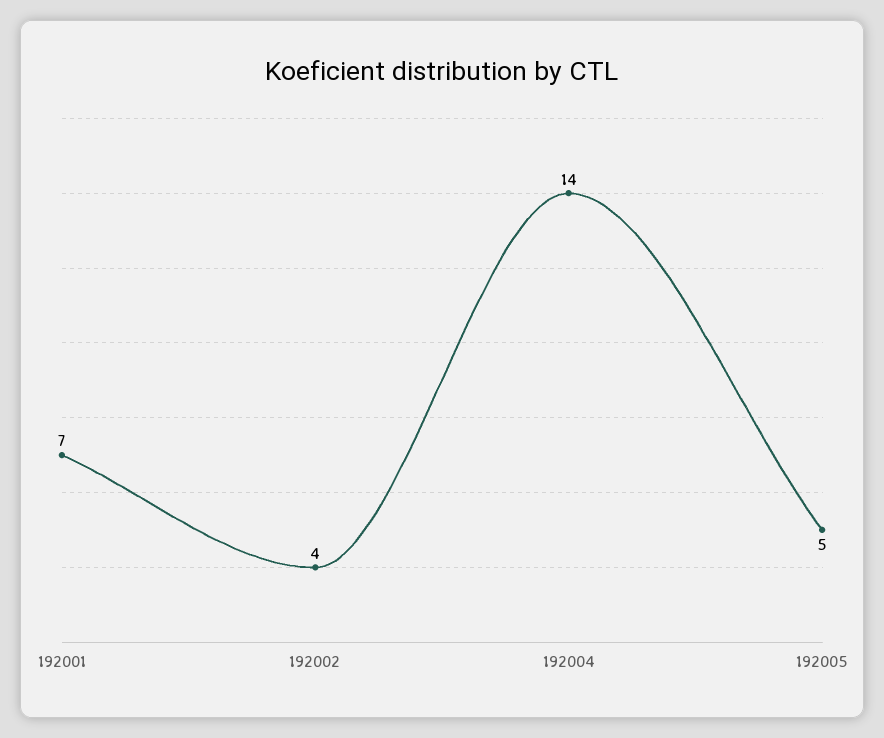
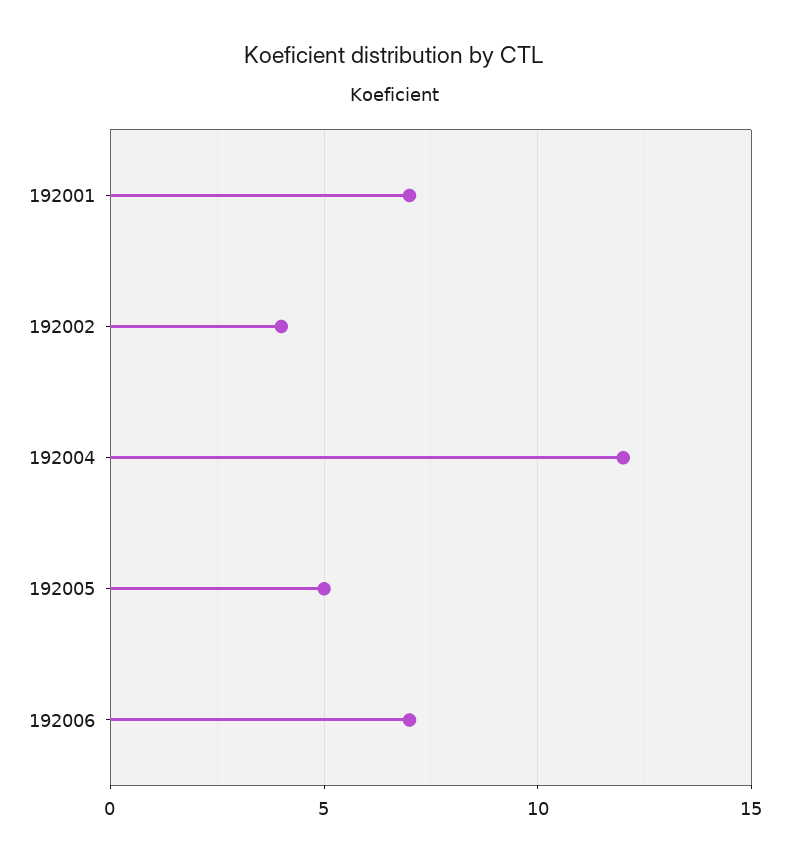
192004: 14 -> 12
192006: none -> 7

